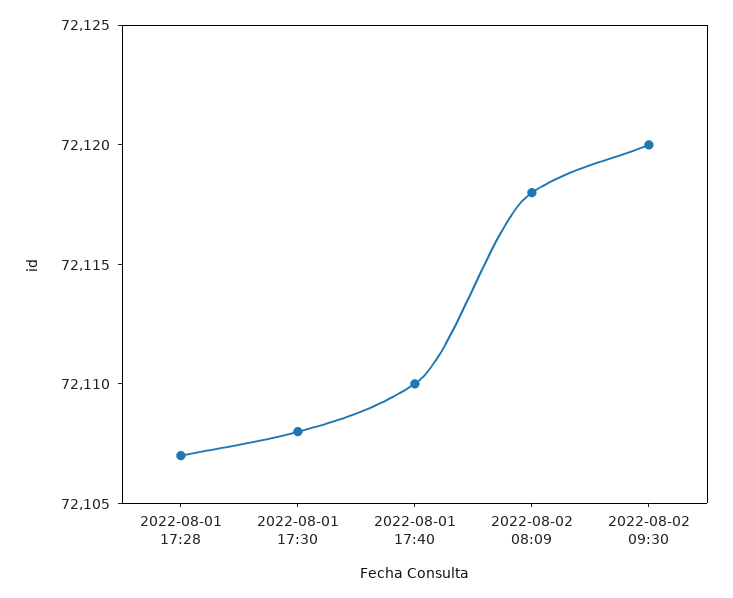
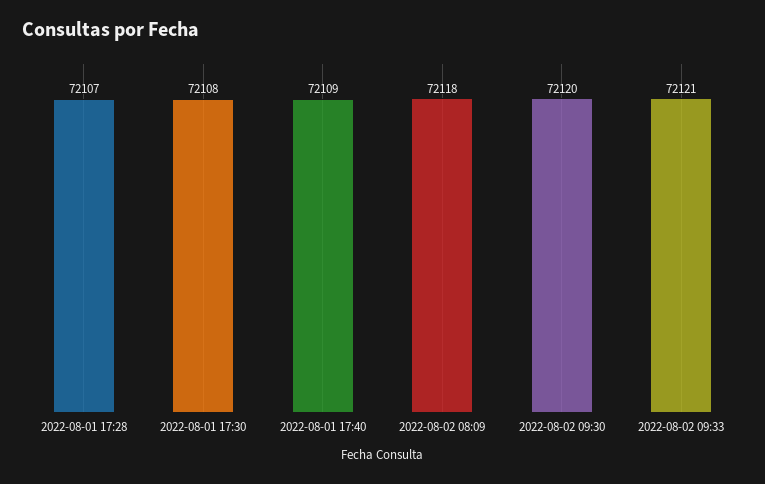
2022-08-01 17:40: 72110 -> 72109
2022-08-02 09:33: none -> 72121

